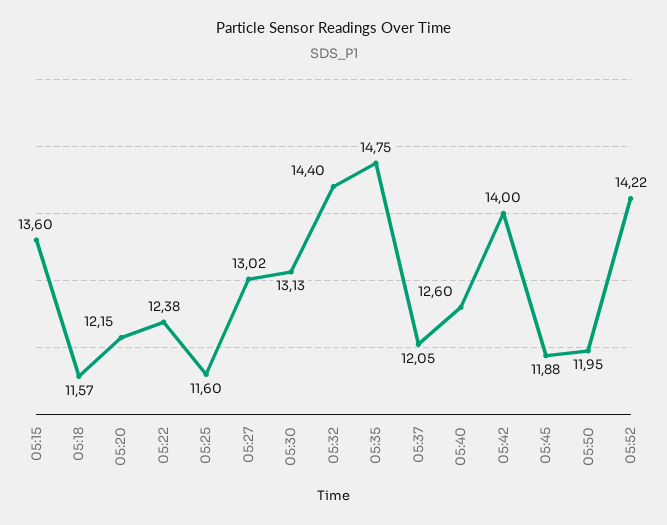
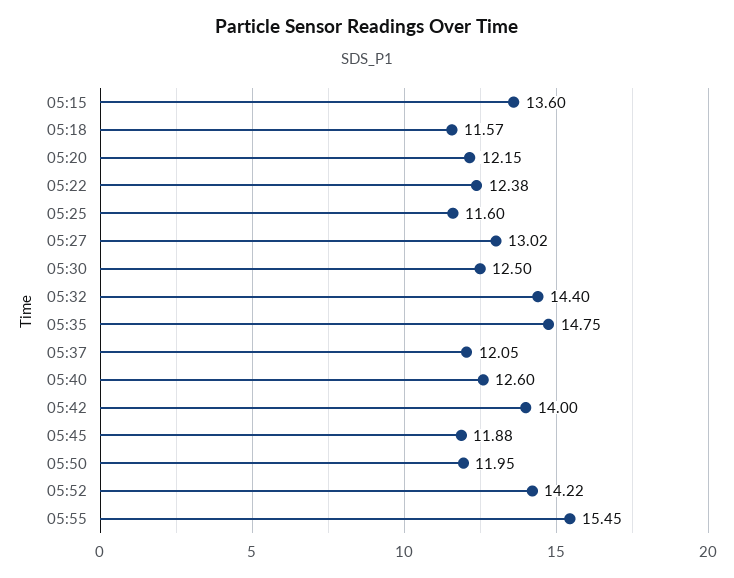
05:30: 13.13 -> 12.5
05:55: none -> 15.45

